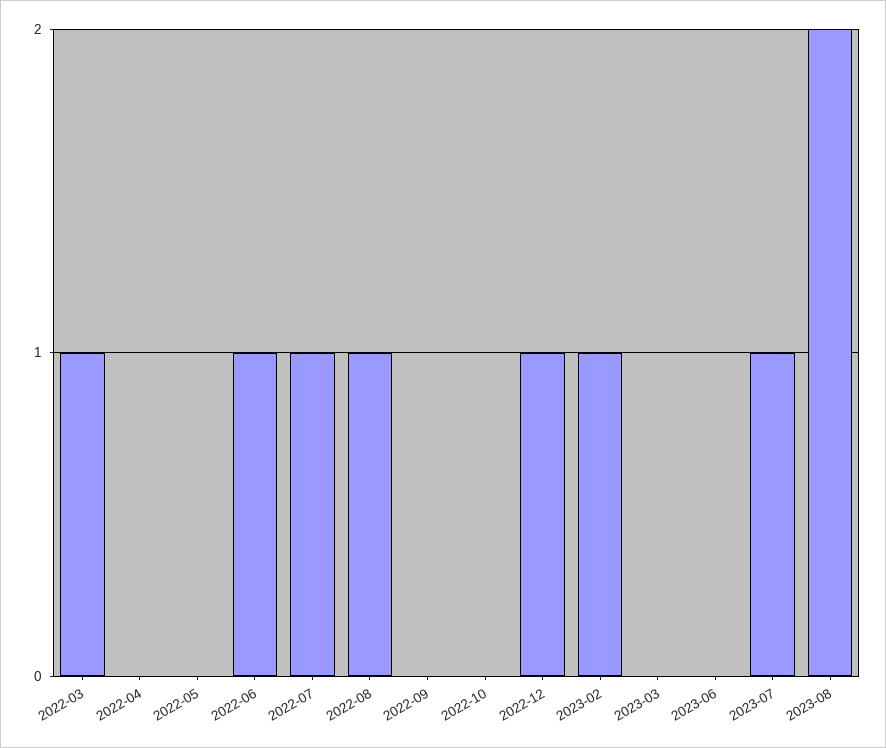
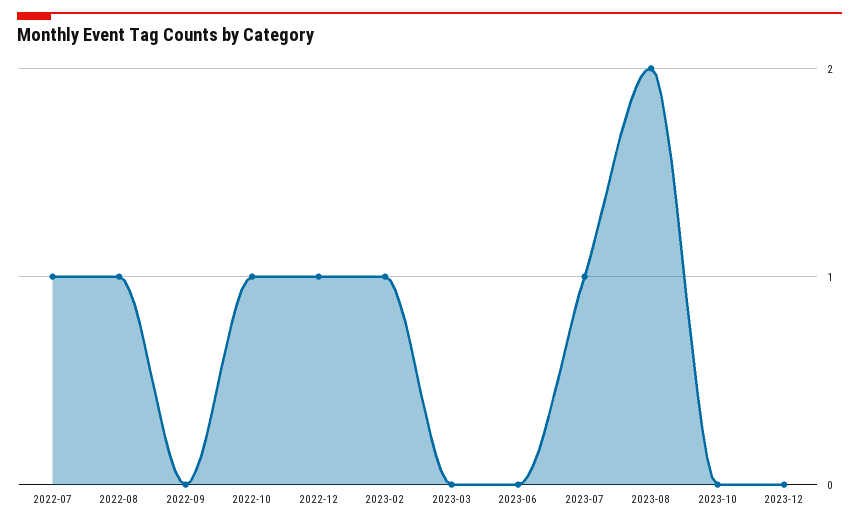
2022-03: 1 -> none
2022-04: 0 -> none
2022-05: 0 -> none
2022-06: 1 -> none
2022-10: 0 -> 1
2023-10: none -> 0
2023-12: none -> 0

